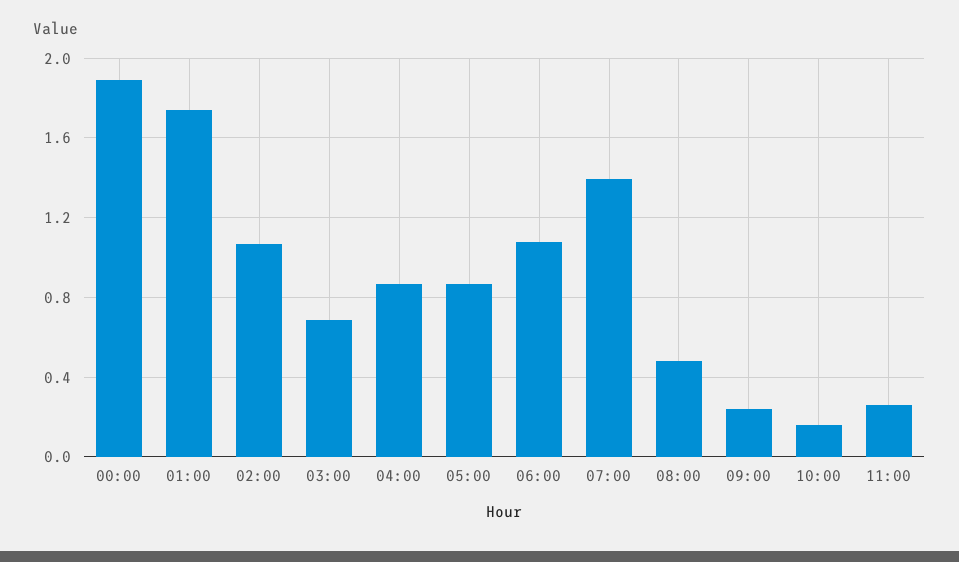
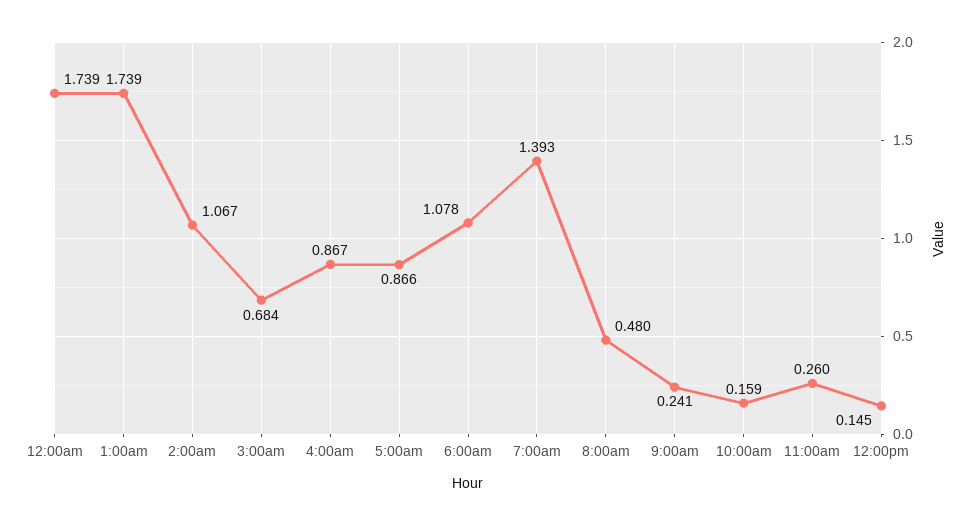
00:00: 1.9 -> 1.739
12:00pm: none -> 0.145

